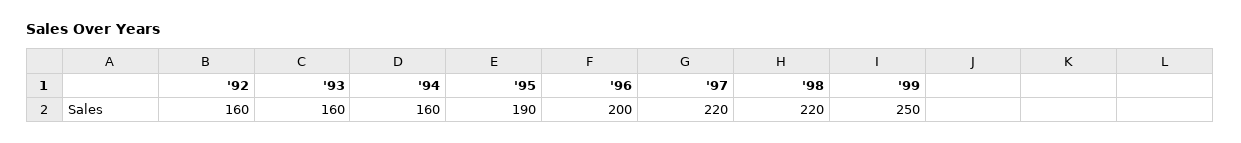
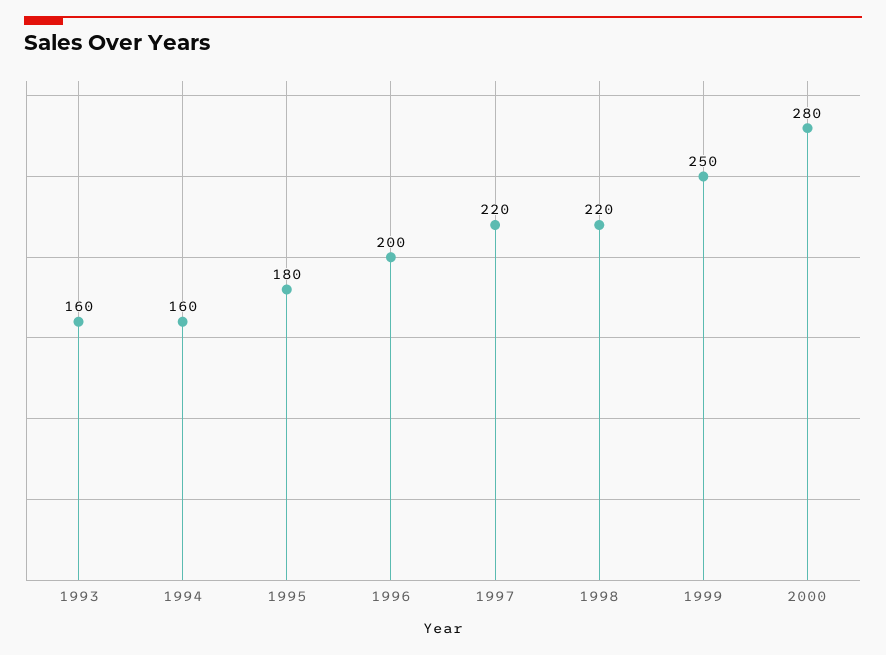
'92: 160 -> none
'95: 190 -> 180
2000: none -> 280

